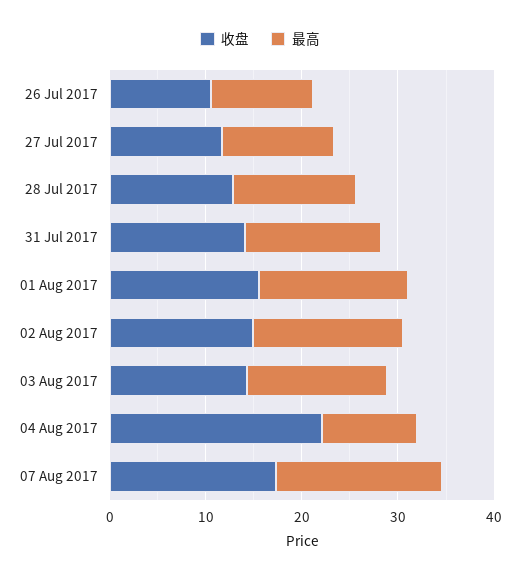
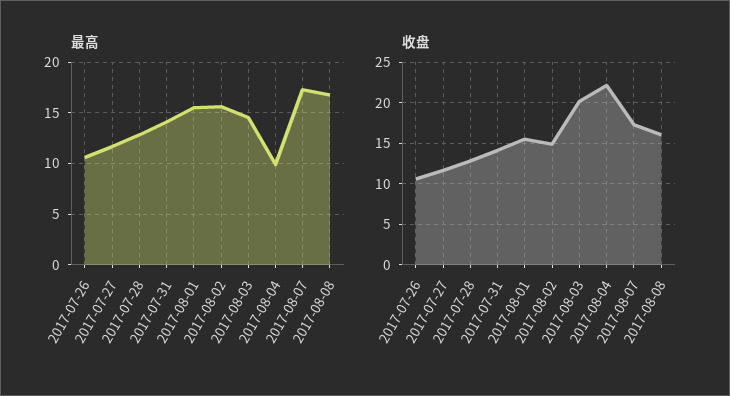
收盘, 03 Aug 2017: 14 -> 20
最高, 2017-08-08: none -> 17
收盘, 2017-08-08: none -> 16

